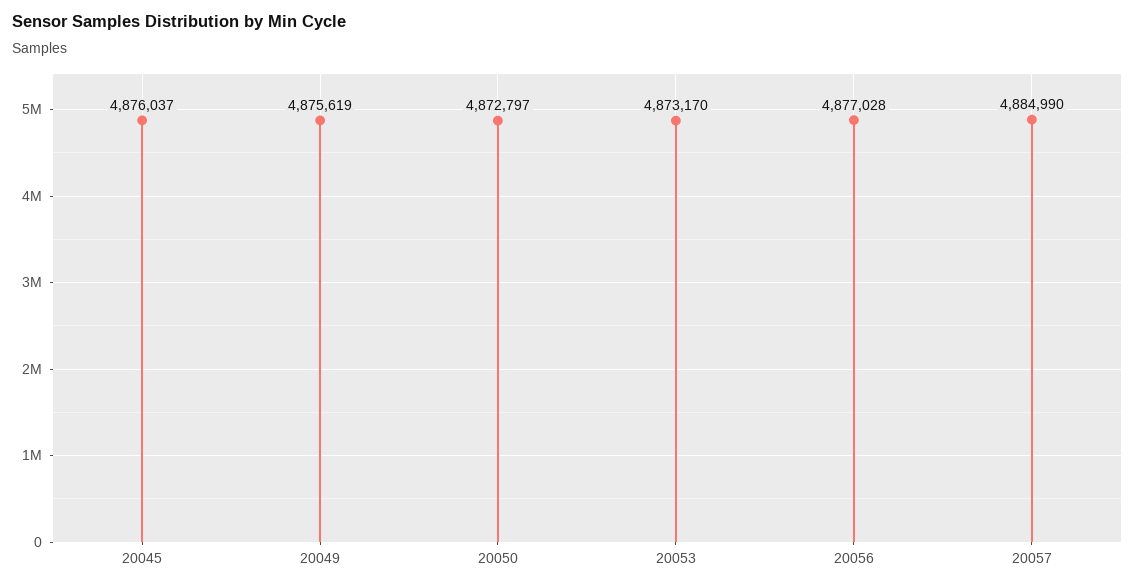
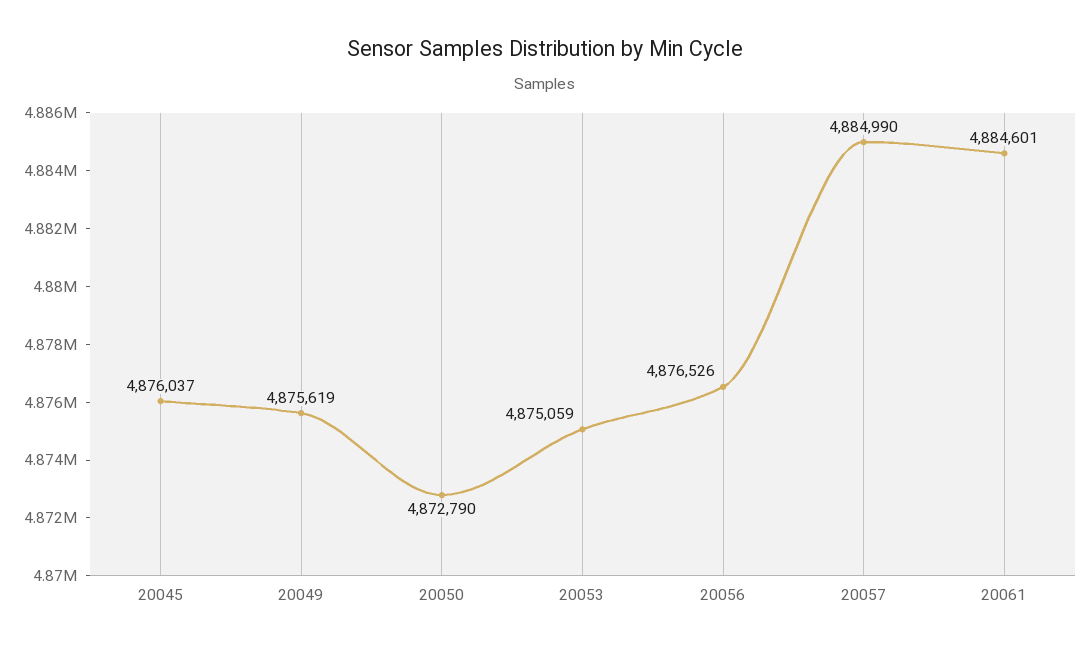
20050: 4872797 -> 4872790
20053: 4873170 -> 4875059
20056: 4877028 -> 4876526
20061: none -> 4884601

